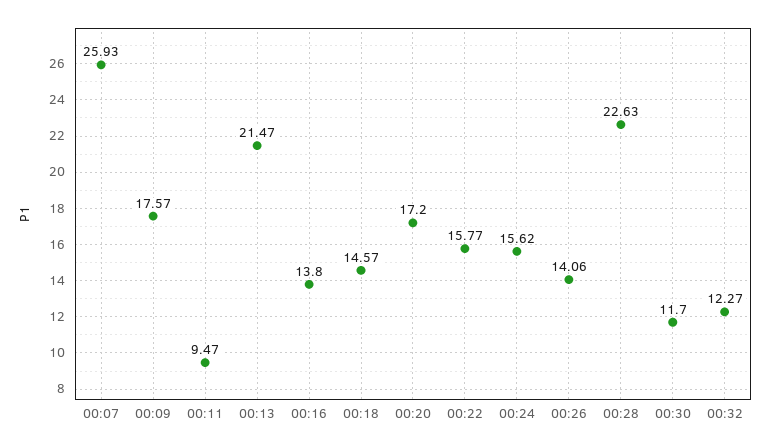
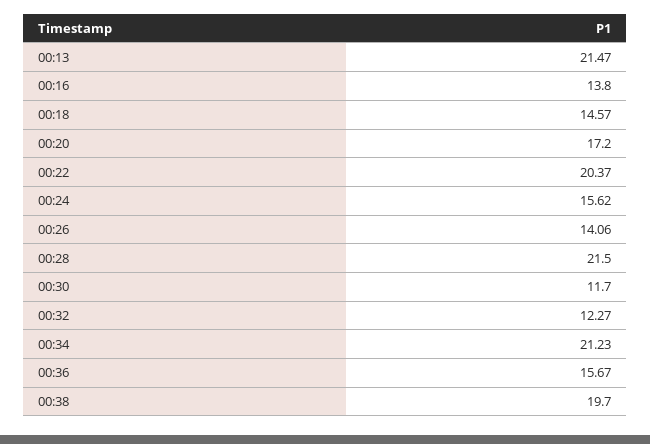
00:07: 25.93 -> none
00:09: 17.57 -> none
00:11: 9.47 -> none
00:22: 15.77 -> 20.37
00:28: 22.63 -> 21.5
00:34: none -> 21.23
00:36: none -> 15.67
00:38: none -> 19.7

